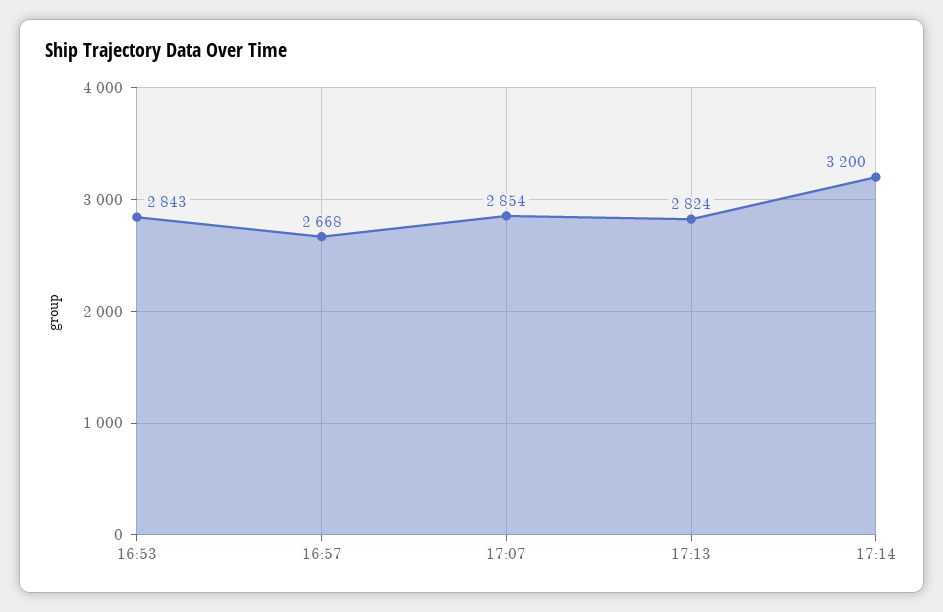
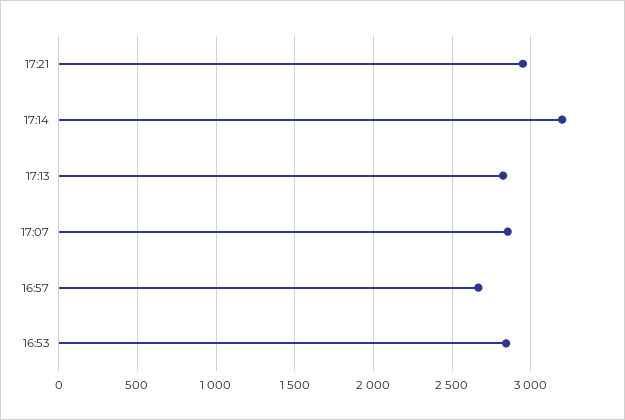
17:21: none -> 2950

